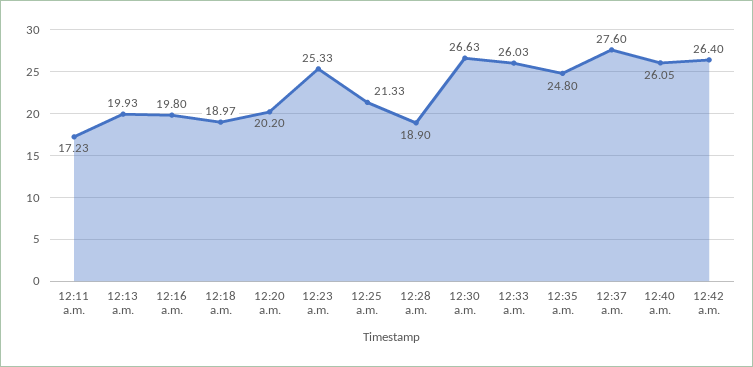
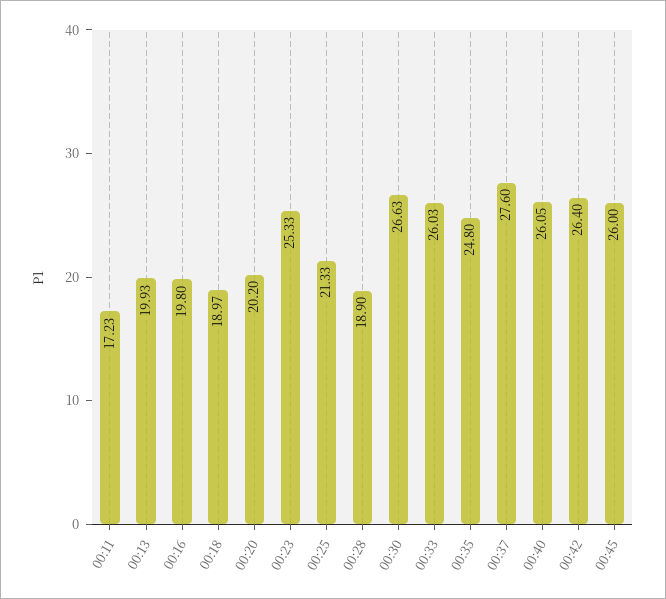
00:45: none -> 26

